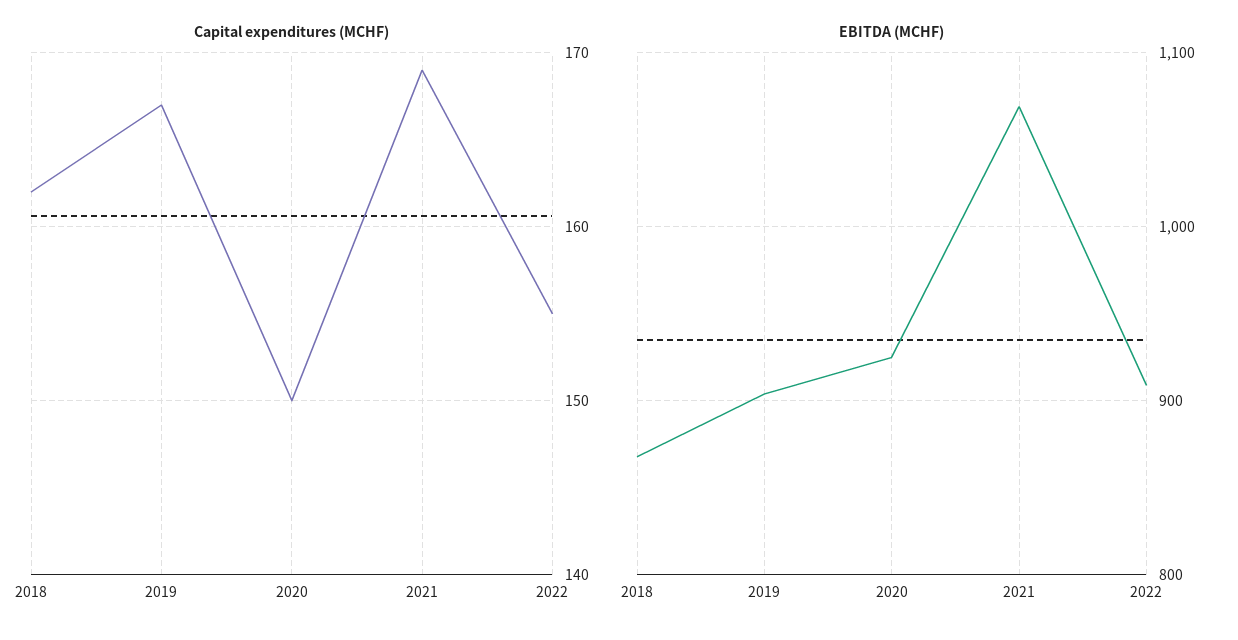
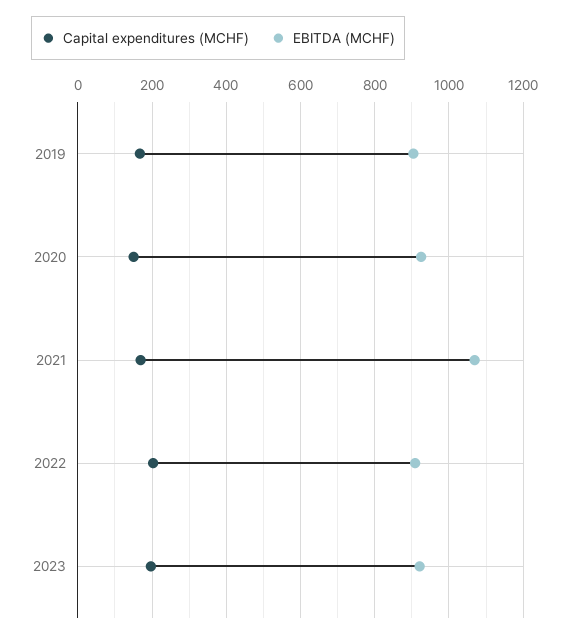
Capital expenditures (MCHF), 2018: 162 -> none
Capital expenditures (MCHF), 2022: 155 -> 200
EBITDA (MCHF), 2018: 870 -> none
Capital expenditures (MCHF), 2023: none -> 200
EBITDA (MCHF), 2023: none -> 920

